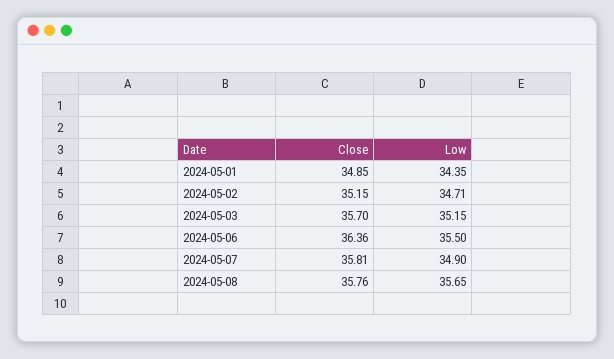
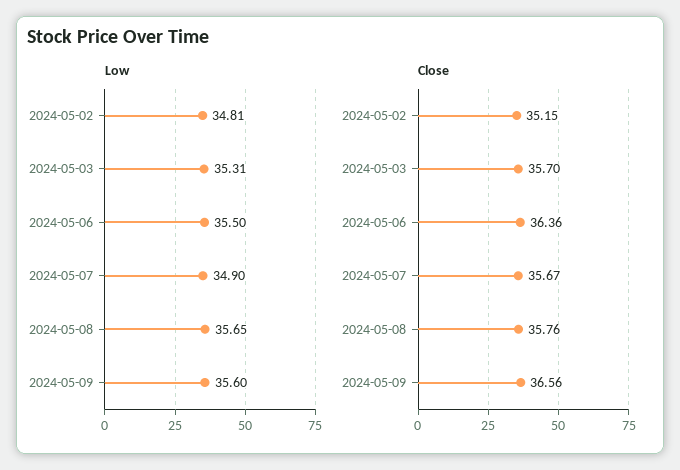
Close, 2024-05-01: 34.85 -> none
Low, 2024-05-01: 34.35 -> none
Low, 2024-05-02: 34.71 -> 34.81
Low, 2024-05-03: 35.15 -> 35.31
Close, 2024-05-07: 35.81 -> 35.67
Low, 2024-05-09: none -> 35.6
Close, 2024-05-09: none -> 36.56

